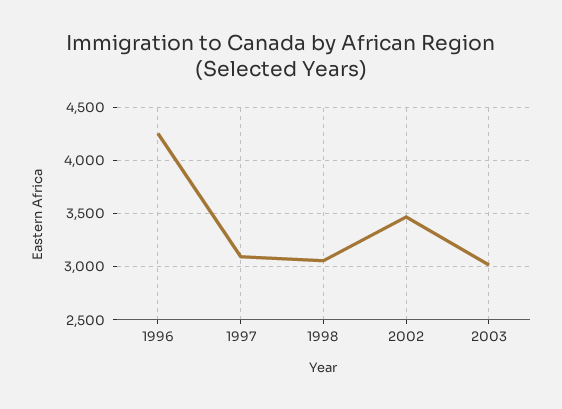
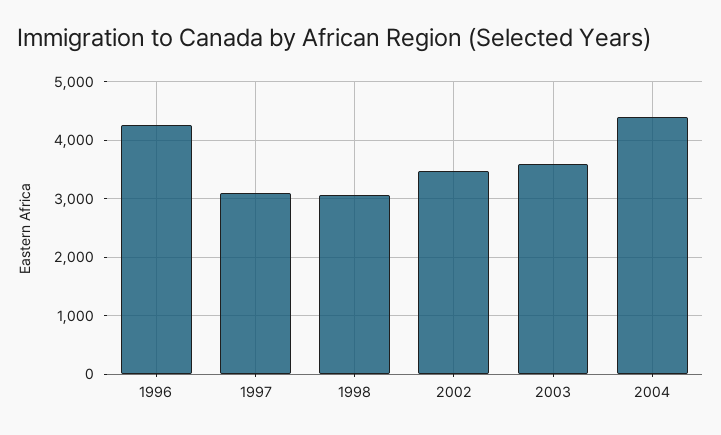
2003: 3000 -> 3600
2004: none -> 4400

